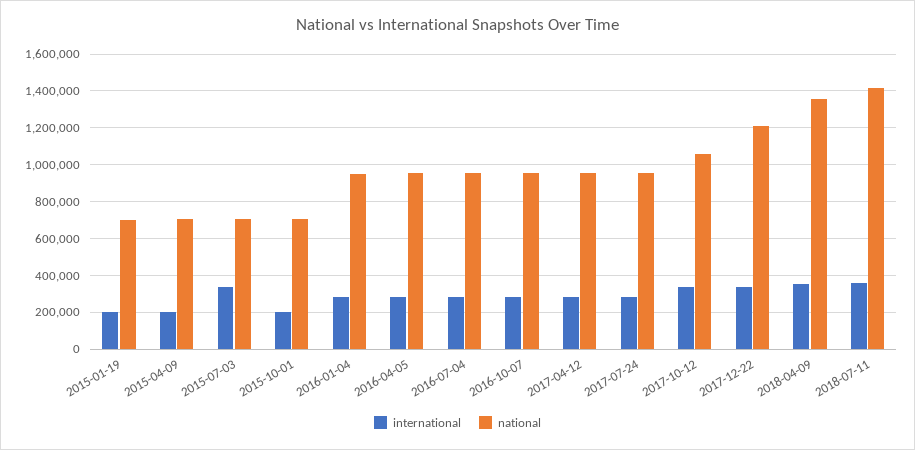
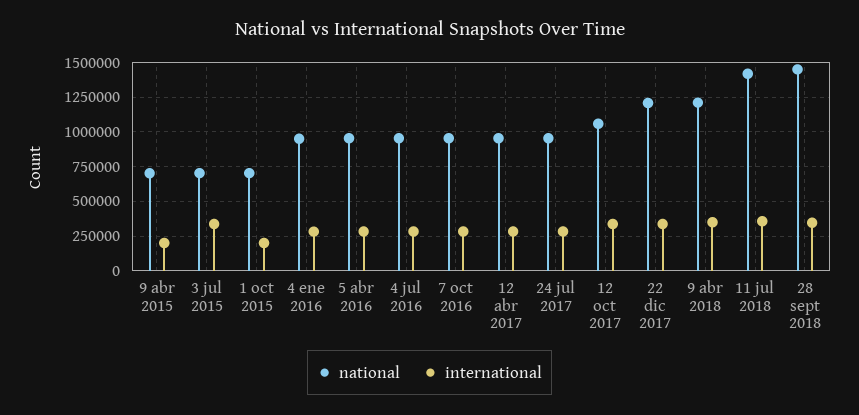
international, 2015-01-19: 200000 -> none
national, 2015-01-19: 700000 -> none
national, 2018-04-09: 1350000 -> 1200000
national, 28 sept 2018: none -> 1450000
international, 28 sept 2018: none -> 350000

